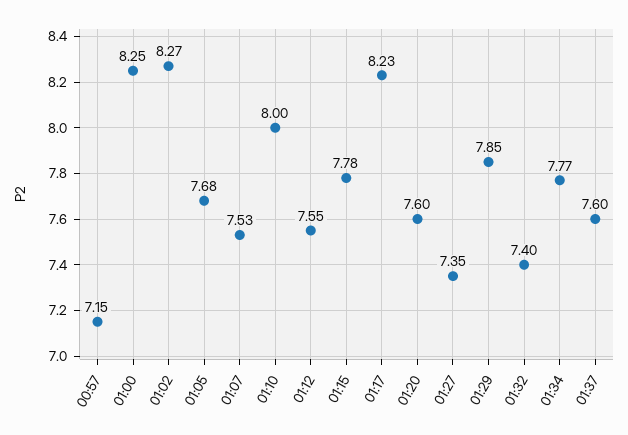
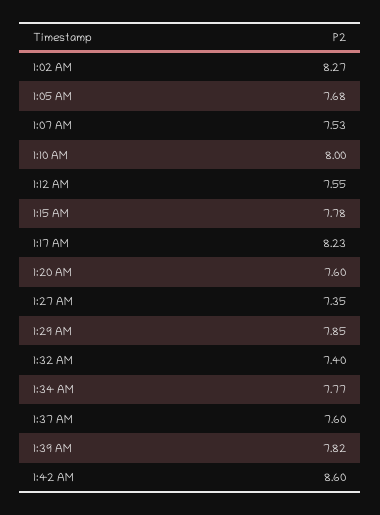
00:57: 7.15 -> none
01:00: 8.25 -> none
1:39 AM: none -> 7.82
1:42 AM: none -> 8.6

